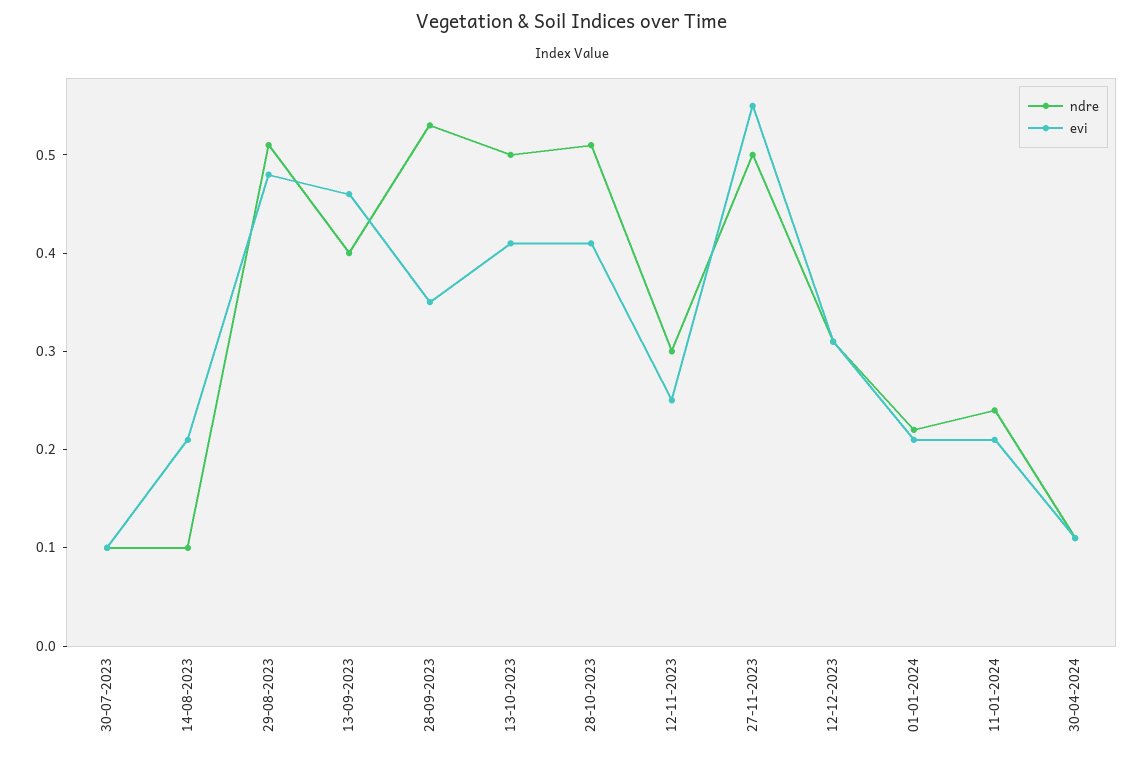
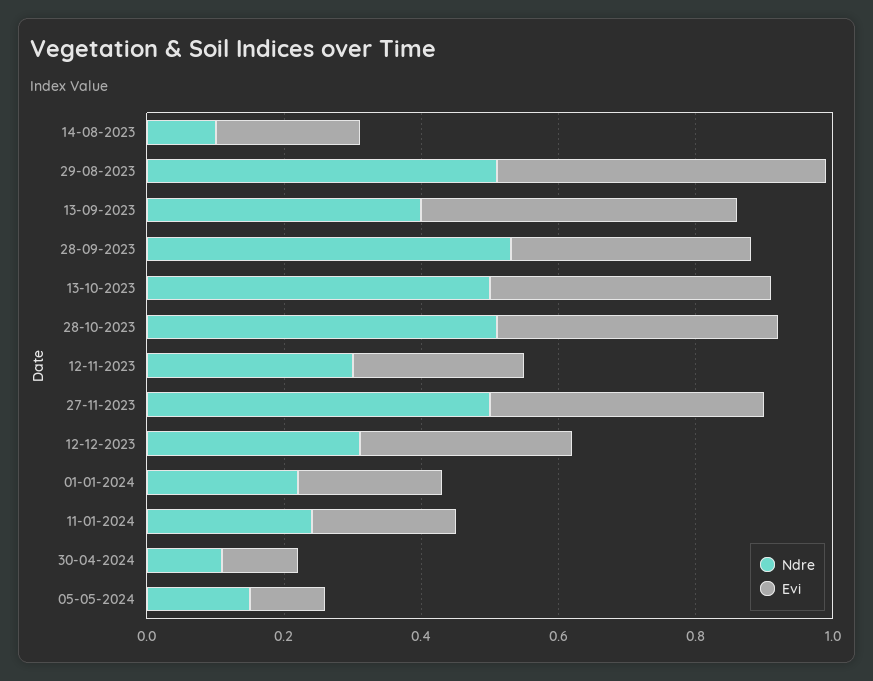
ndre, 30-07-2023: 0.1 -> none
evi, 30-07-2023: 0.1 -> none
evi, 27-11-2023: 0.55 -> 0.4
ndre, 05-05-2024: none -> 0.15
evi, 05-05-2024: none -> 0.1

